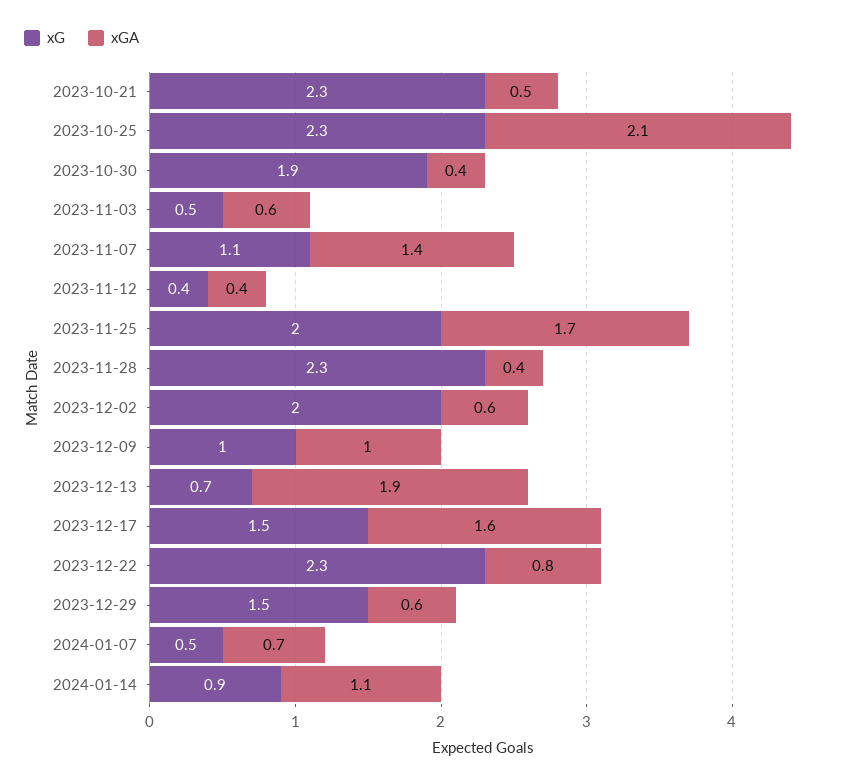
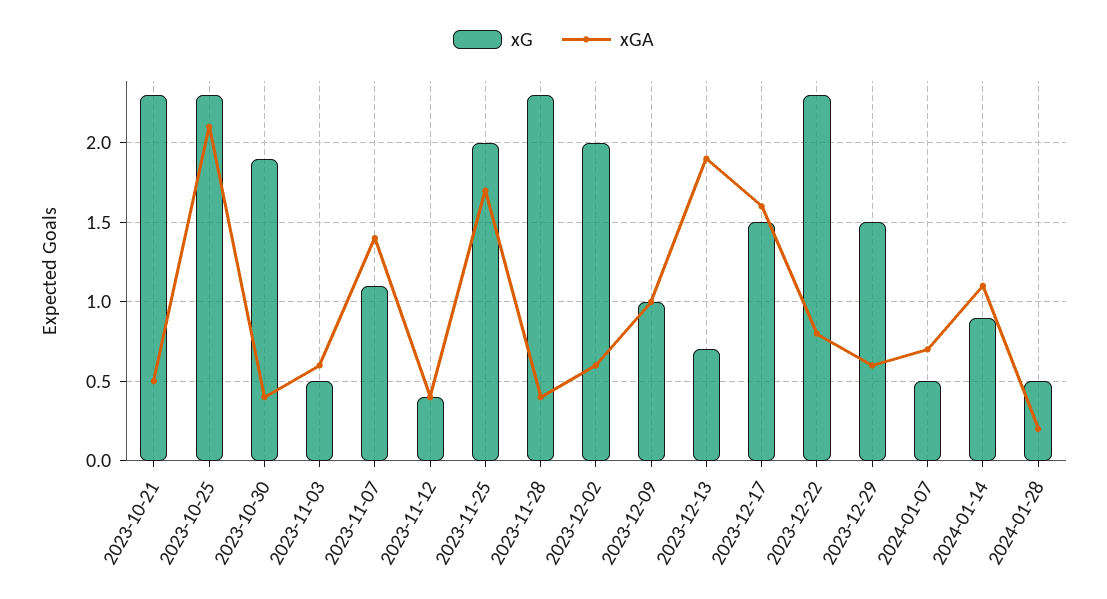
xG, 2024-01-28: none -> 0.5
xGA, 2024-01-28: none -> 0.2

